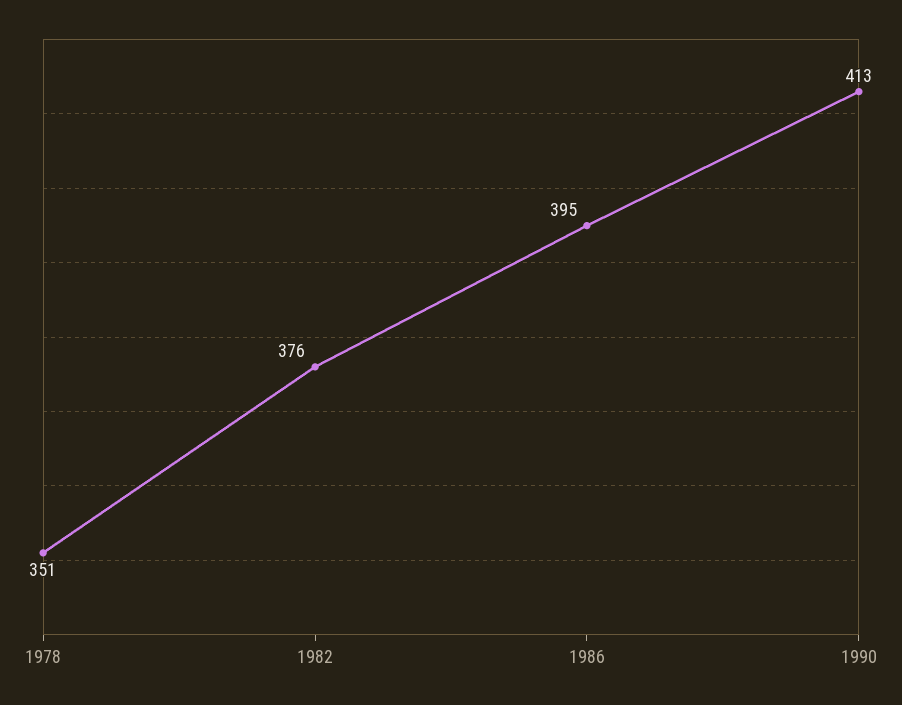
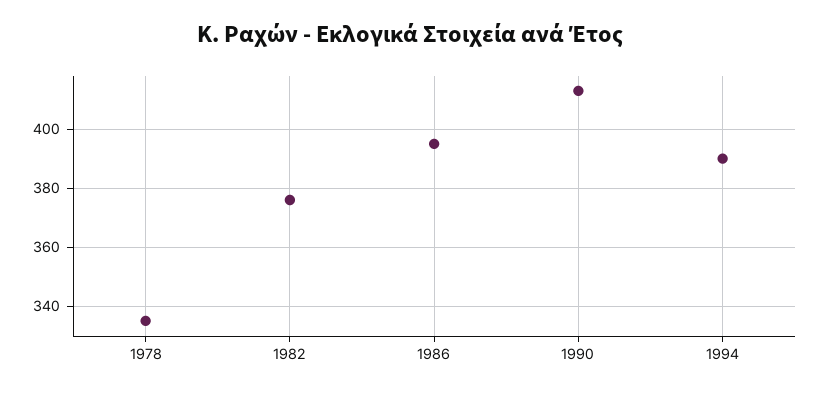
1978: 351 -> 335
1994: none -> 390

